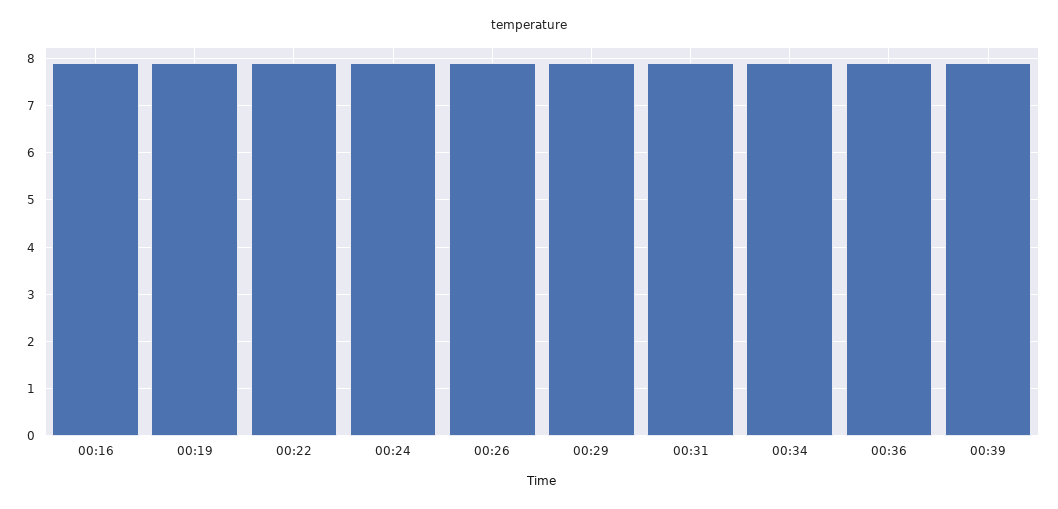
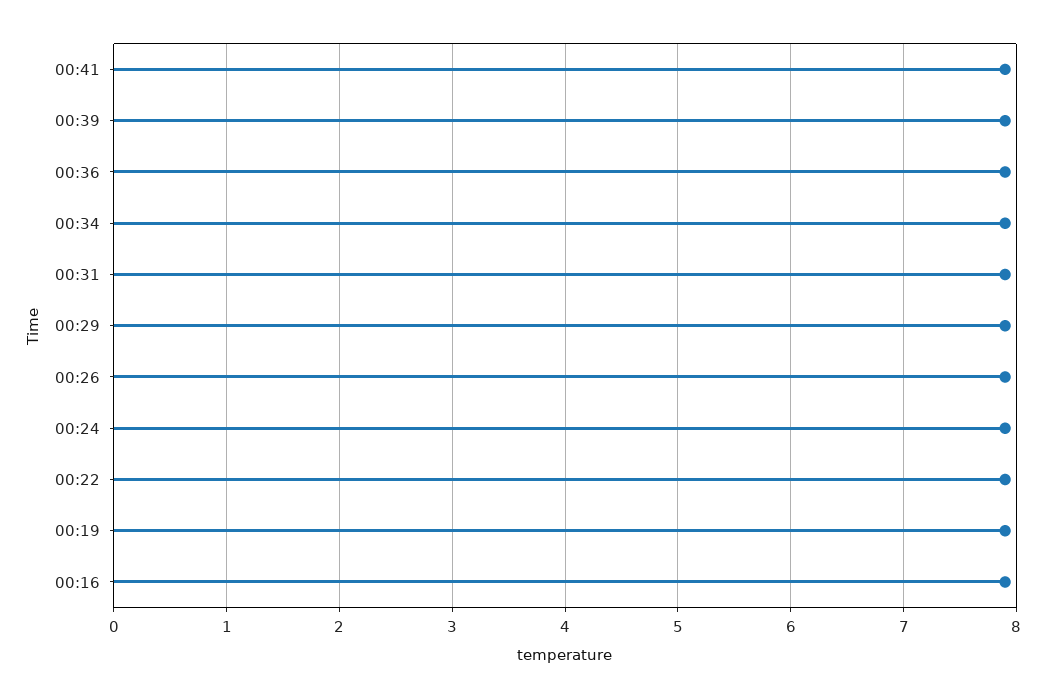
00:41: none -> 7.9

